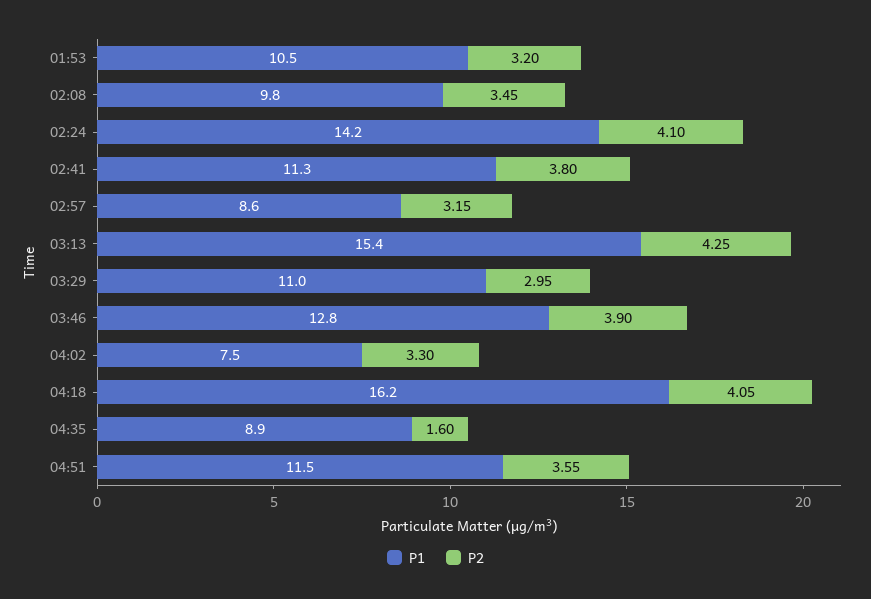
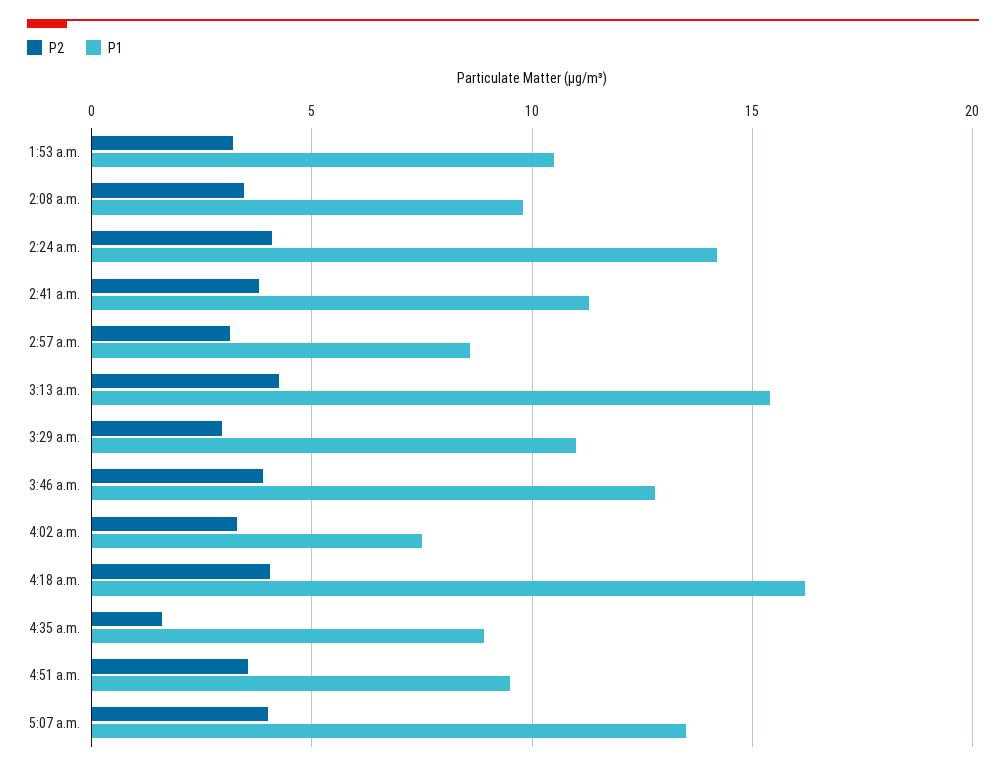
P1, 04:51: 11.5 -> 9.5
P2, 5:07 a.m.: none -> 4
P1, 5:07 a.m.: none -> 13.5

